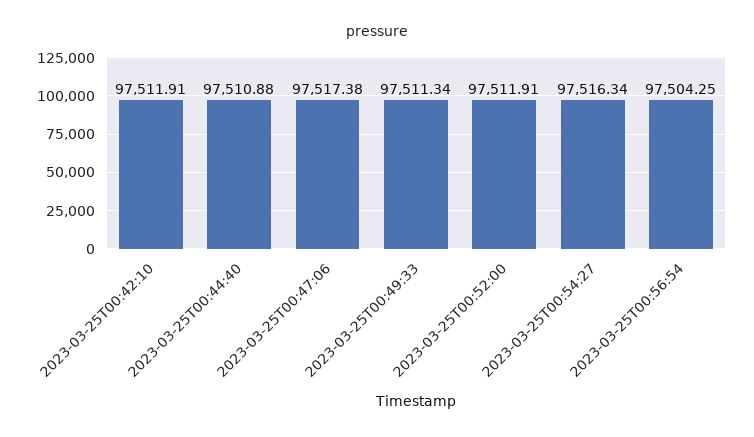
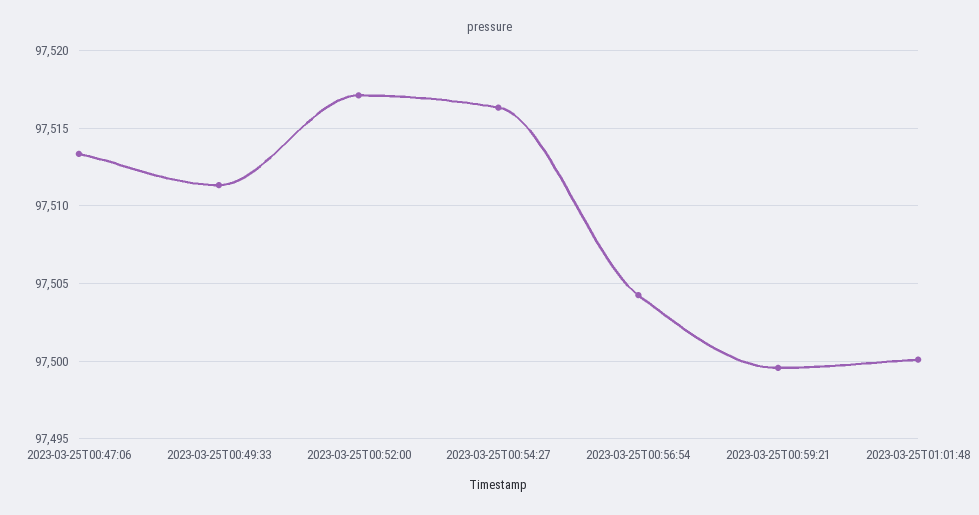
2023-03-25T00:42:10: 97511.91 -> none
2023-03-25T00:44:40: 97510.88 -> none
2023-03-25T00:47:06: 97517.38 -> 97513.5
2023-03-25T00:52:00: 97511.91 -> 97517
2023-03-25T00:59:21: none -> 97499.5
2023-03-25T01:01:48: none -> 97500

